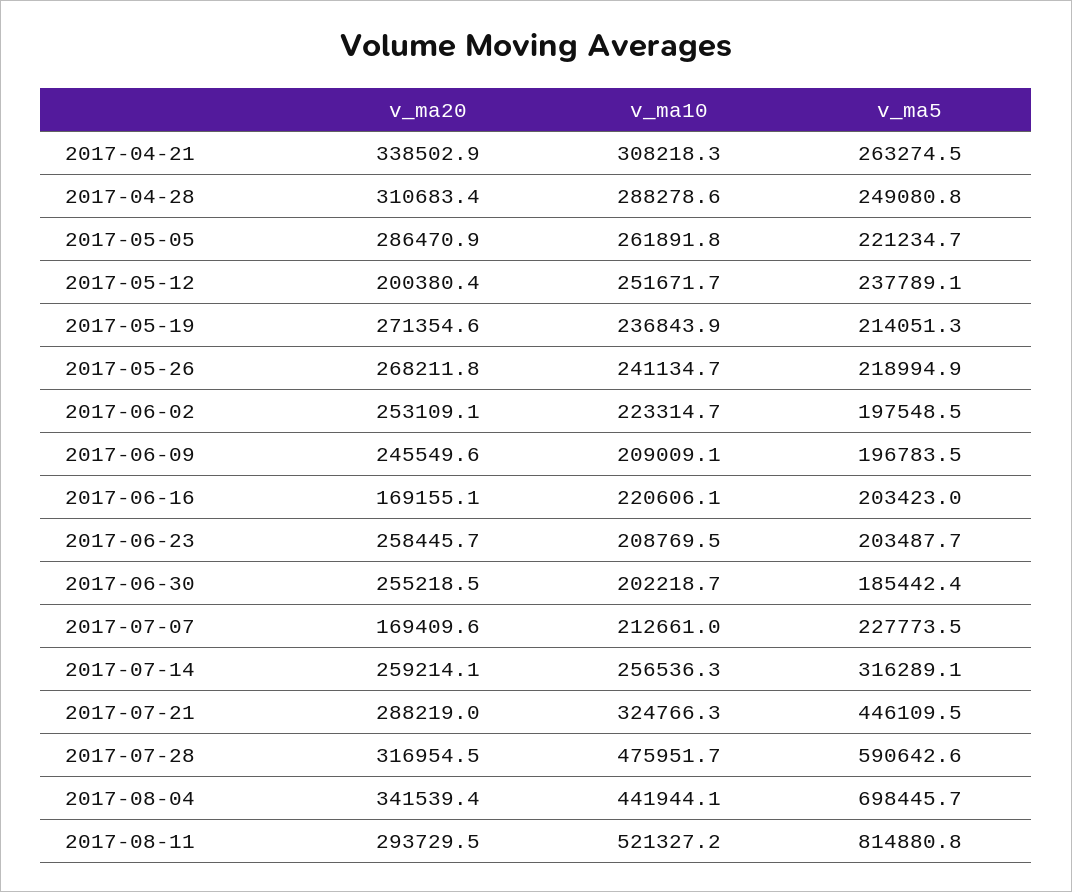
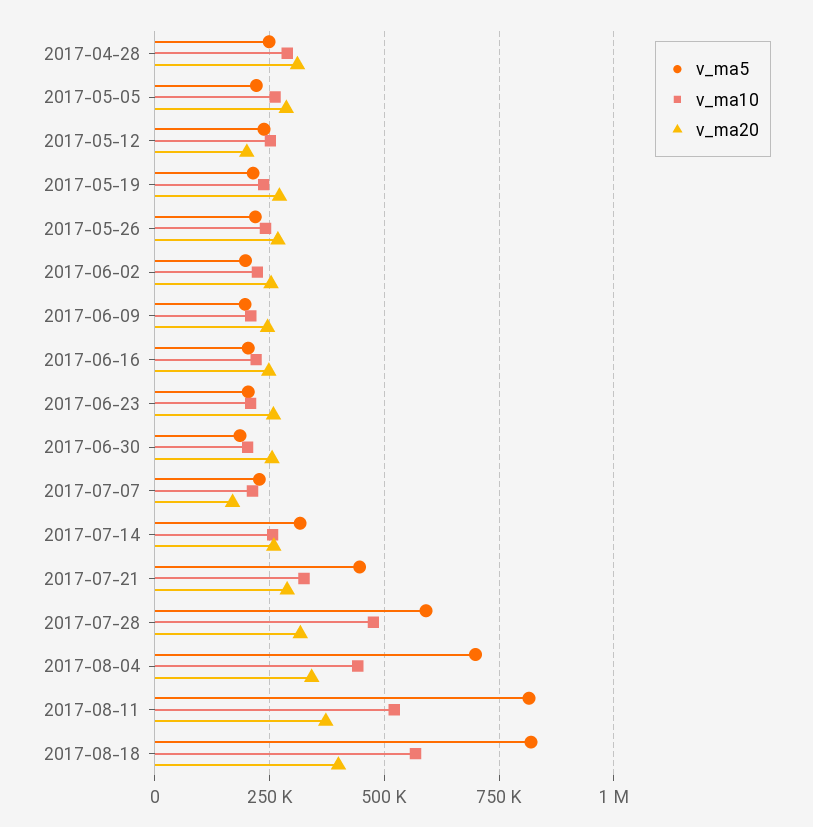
v_ma20, 2017-04-21: 338502.9 -> none
v_ma10, 2017-04-21: 308218.3 -> none
v_ma5, 2017-04-21: 263274.5 -> none
v_ma20, 2017-06-16: 169155.1 -> 250000
v_ma20, 2017-08-11: 293729.5 -> 375000
v_ma5, 2017-08-18: none -> 825000
v_ma10, 2017-08-18: none -> 575000
v_ma20, 2017-08-18: none -> 400000

